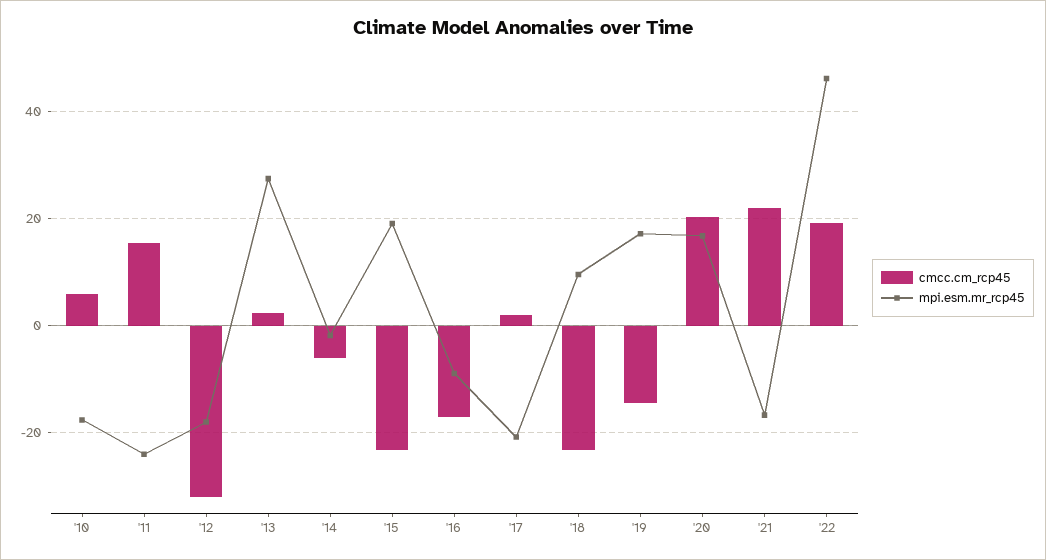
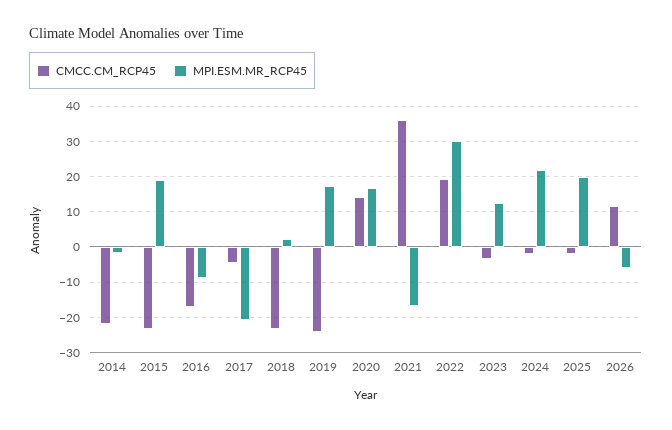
cmcc.cm_rcp45, '10: 6 -> none
mpi.esm.mr_rcp45, '10: -18 -> none
cmcc.cm_rcp45, '11: 16 -> none
mpi.esm.mr_rcp45, '11: -24 -> none
cmcc.cm_rcp45, '12: -32 -> none
mpi.esm.mr_rcp45, '12: -18 -> none
cmcc.cm_rcp45, '13: 2 -> none
mpi.esm.mr_rcp45, '13: 28 -> none
cmcc.cm_rcp45, '14: -6 -> -22
cmcc.cm_rcp45, '17: 2 -> -4
mpi.esm.mr_rcp45, '18: 10 -> 2
cmcc.cm_rcp45, '19: -14 -> -24
cmcc.cm_rcp45, '20: 20 -> 14
cmcc.cm_rcp45, '21: 22 -> 36
mpi.esm.mr_rcp45, '22: 46 -> 30
cmcc.cm_rcp45, 2023: none -> -4
mpi.esm.mr_rcp45, 2023: none -> 12
cmcc.cm_rcp45, 2024: none -> -2
mpi.esm.mr_rcp45, 2024: none -> 22
cmcc.cm_rcp45, 2025: none -> -2
mpi.esm.mr_rcp45, 2025: none -> 20
cmcc.cm_rcp45, 2026: none -> 12
mpi.esm.mr_rcp45, 2026: none -> -6

